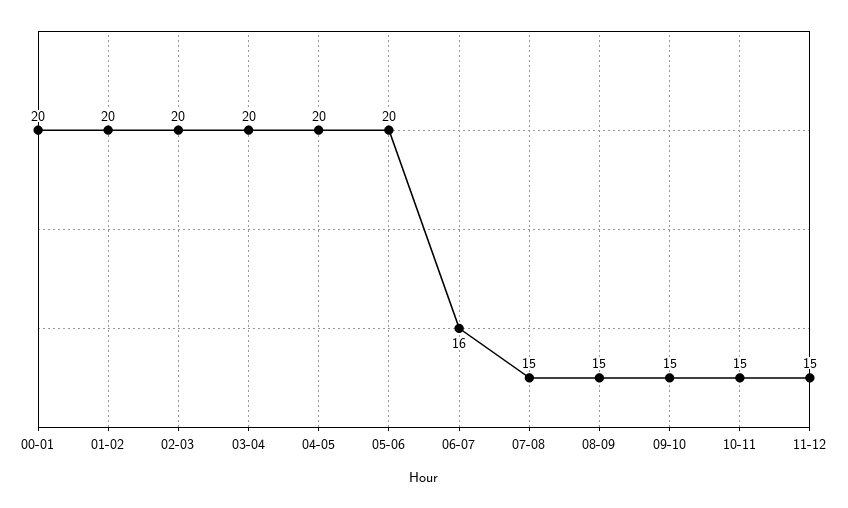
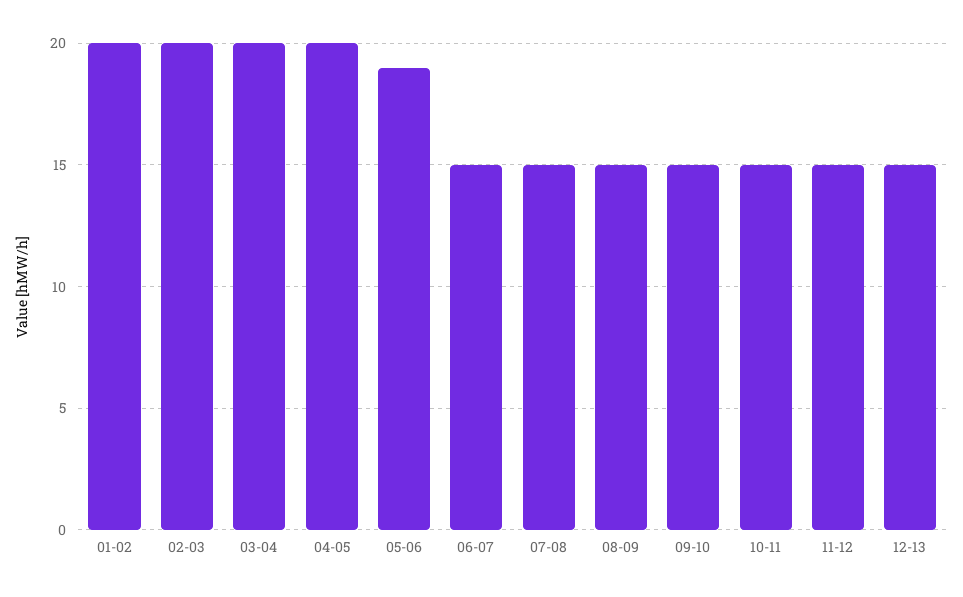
00-01: 20 -> none
05-06: 20 -> 19
06-07: 16 -> 15
12-13: none -> 15

